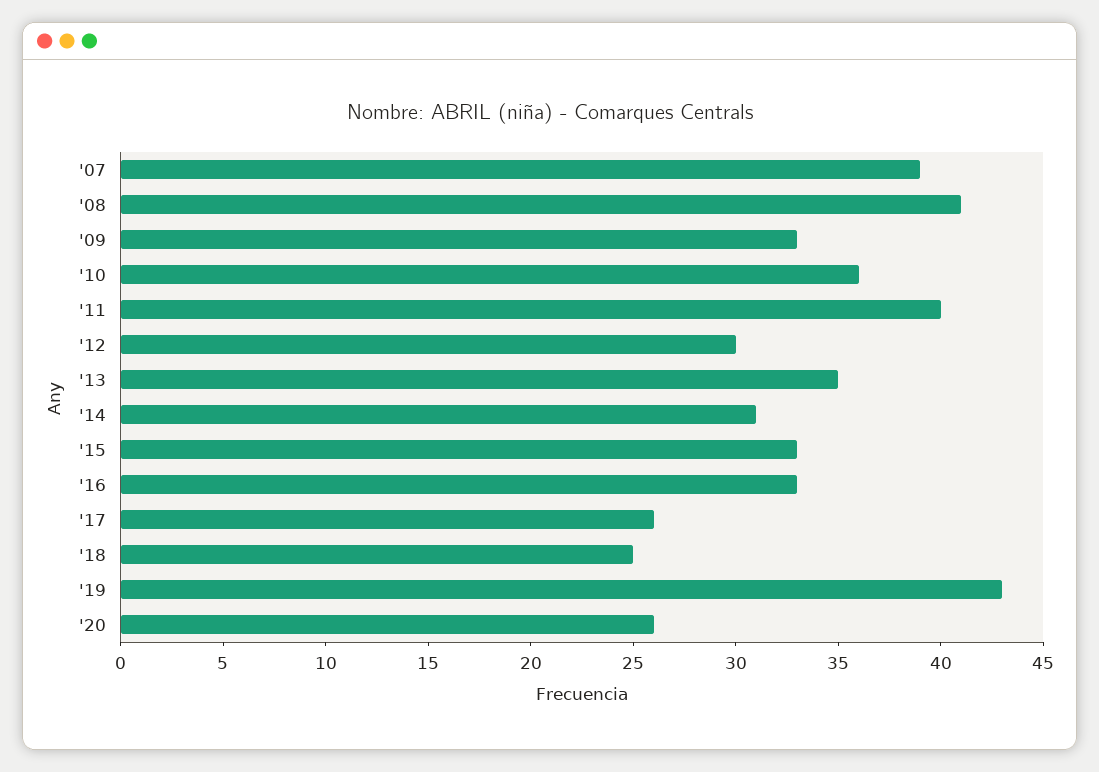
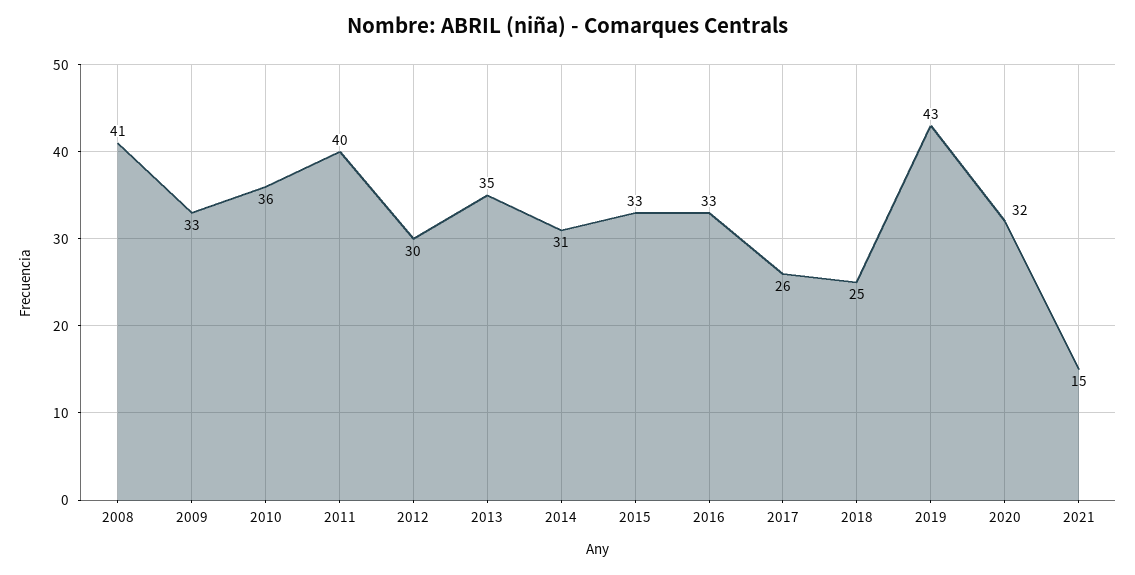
'07: 39 -> none
'20: 26 -> 32
2021: none -> 15

